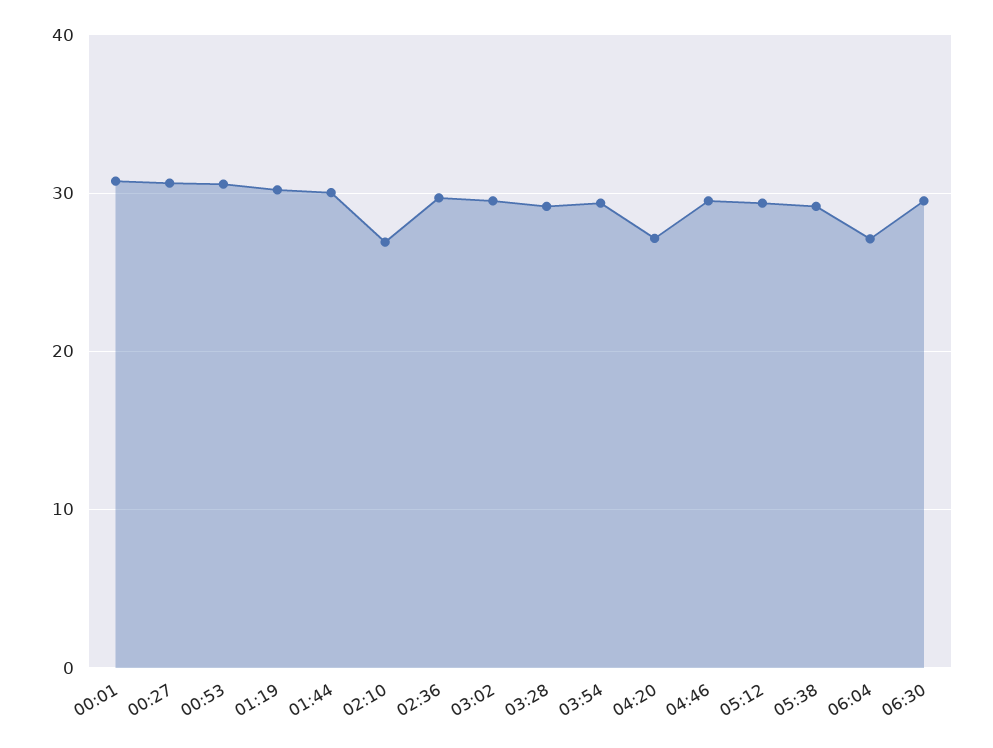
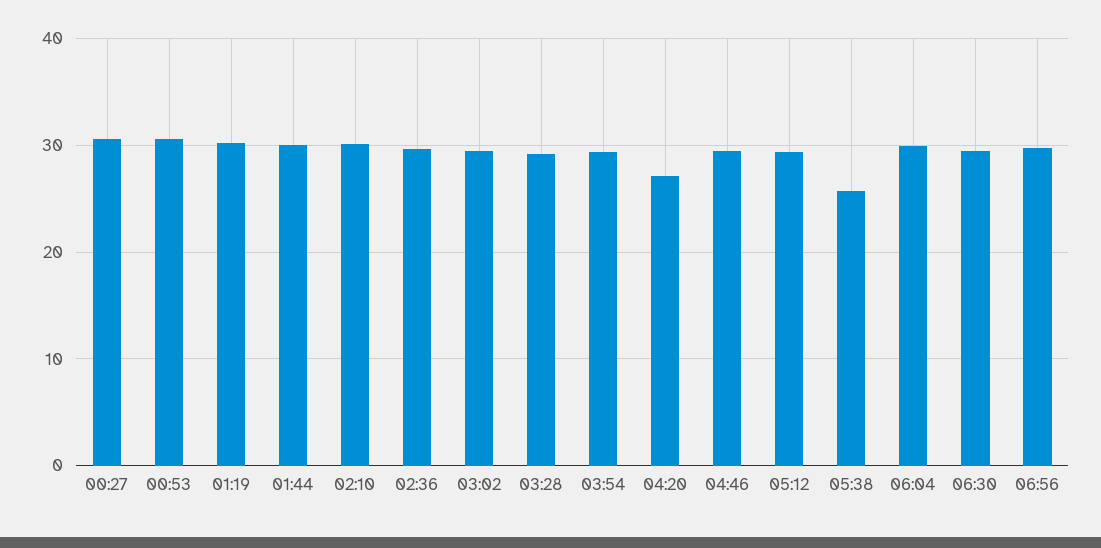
00:01: 31 -> none
02:10: 27 -> 30
05:38: 29 -> 26
06:04: 27 -> 30
06:56: none -> 30

